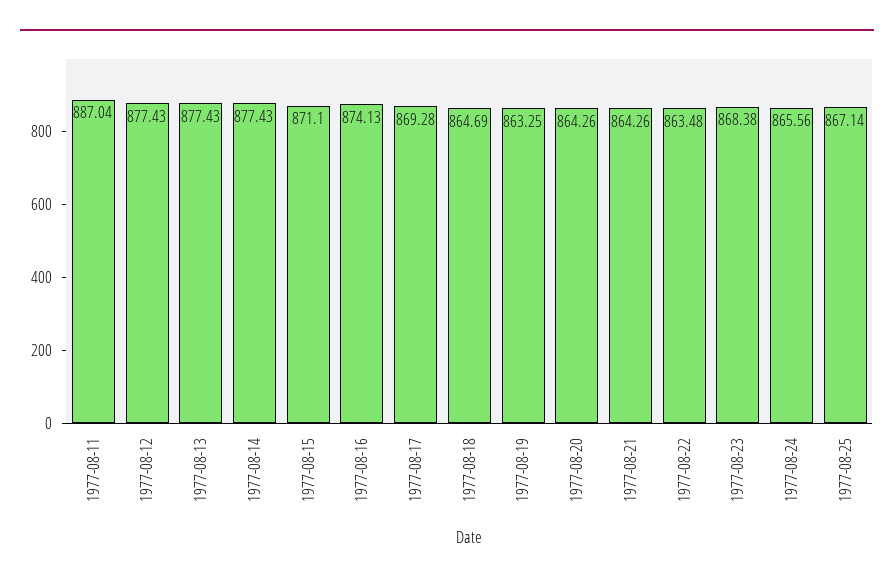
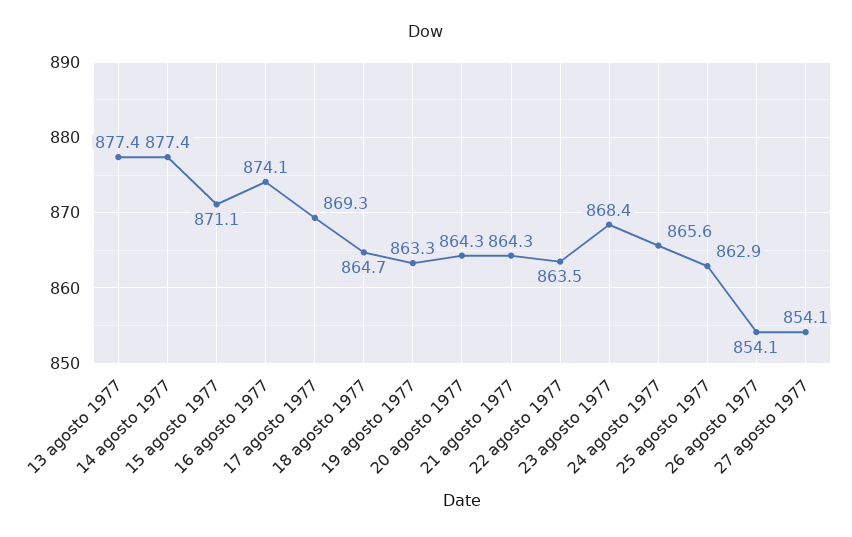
1977-08-11: 887.04 -> none
1977-08-12: 877.43 -> none
1977-08-25: 867.14 -> 862.9
26 agosto 1977: none -> 854.1
27 agosto 1977: none -> 854.1

